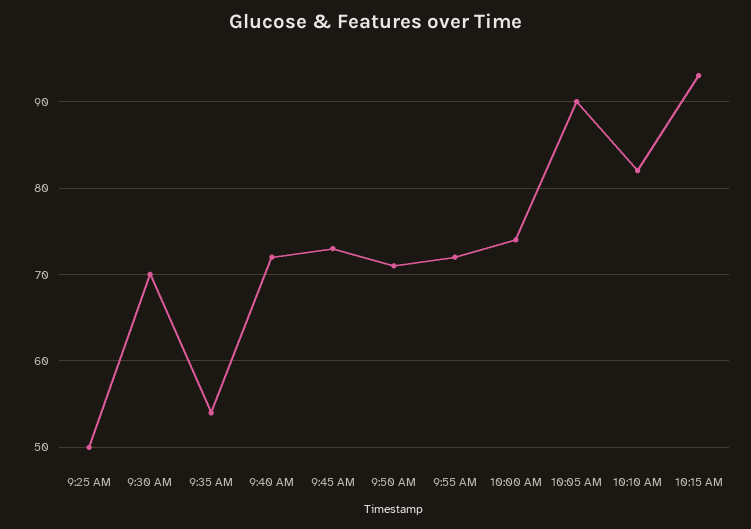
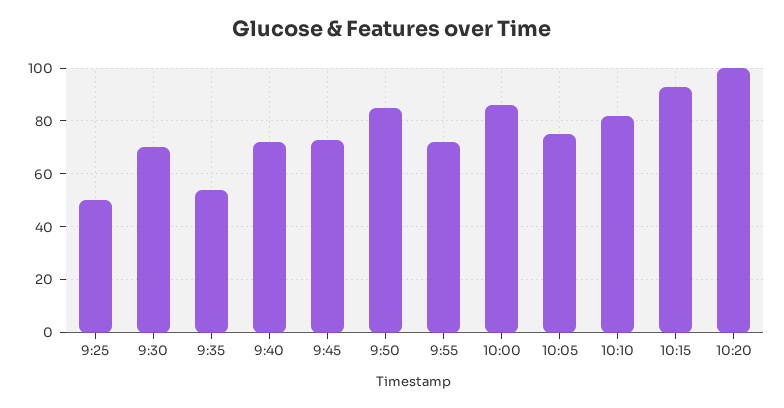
9:50 AM: 71 -> 85
10:00 AM: 74 -> 85
10:05 AM: 90 -> 75
10:20: none -> 100

